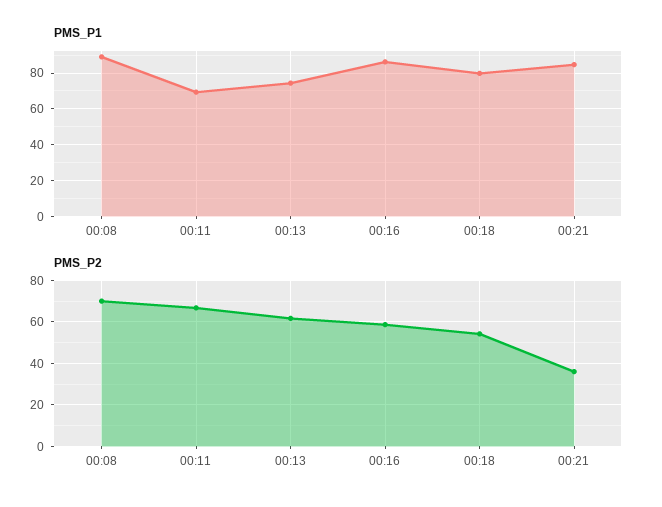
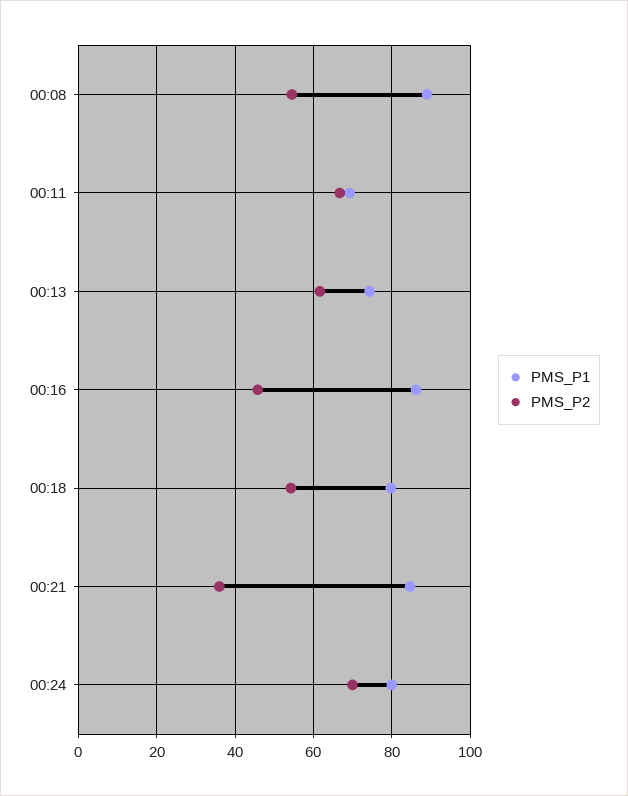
PMS_P2, 00:08: 70 -> 54
PMS_P2, 00:16: 60 -> 46
PMS_P1, 00:24: none -> 80
PMS_P2, 00:24: none -> 70

